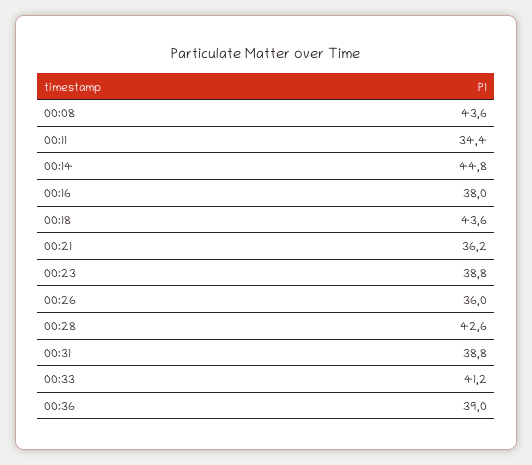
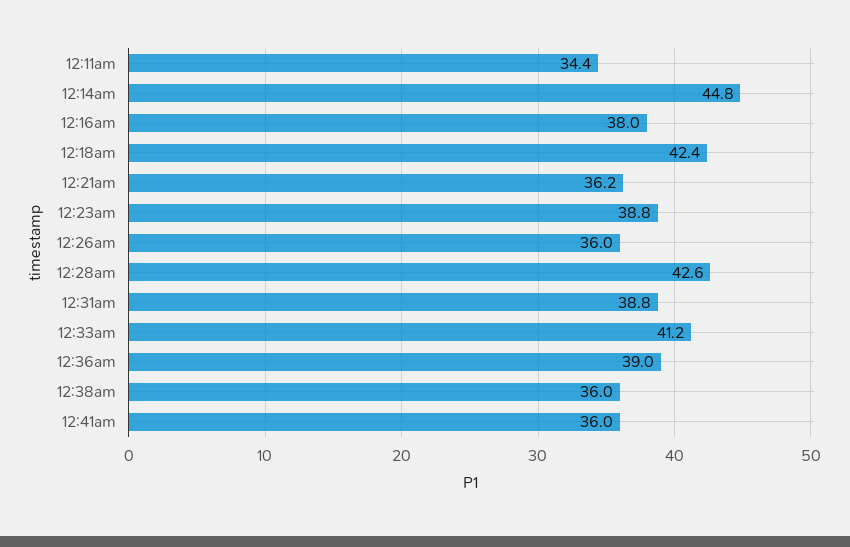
00:08: 43.6 -> none
00:18: 43.6 -> 42.4
12:38am: none -> 36
12:41am: none -> 36

